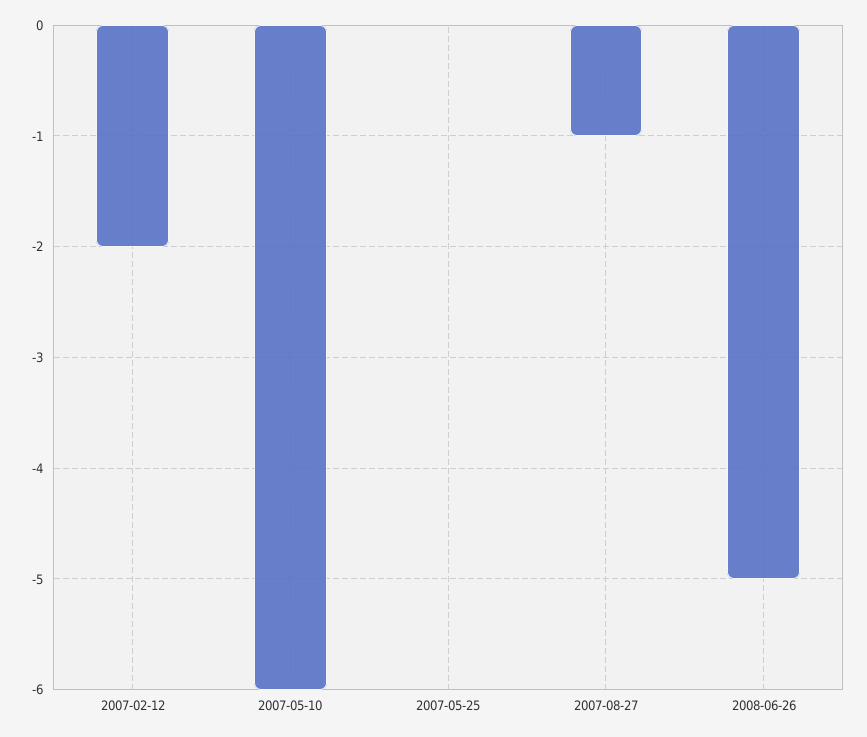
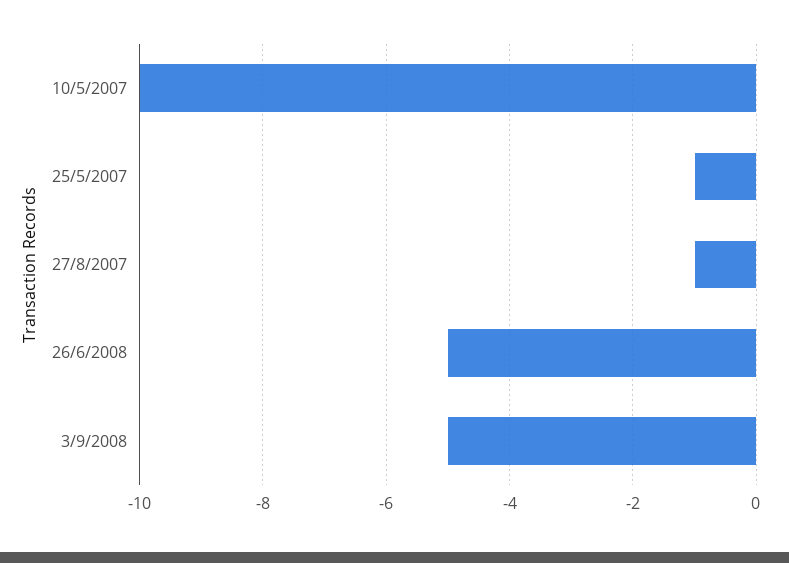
2007-02-12: -2 -> none
2007-05-10: -6 -> -10
2007-05-25: 0 -> -1
3/9/2008: none -> -5

